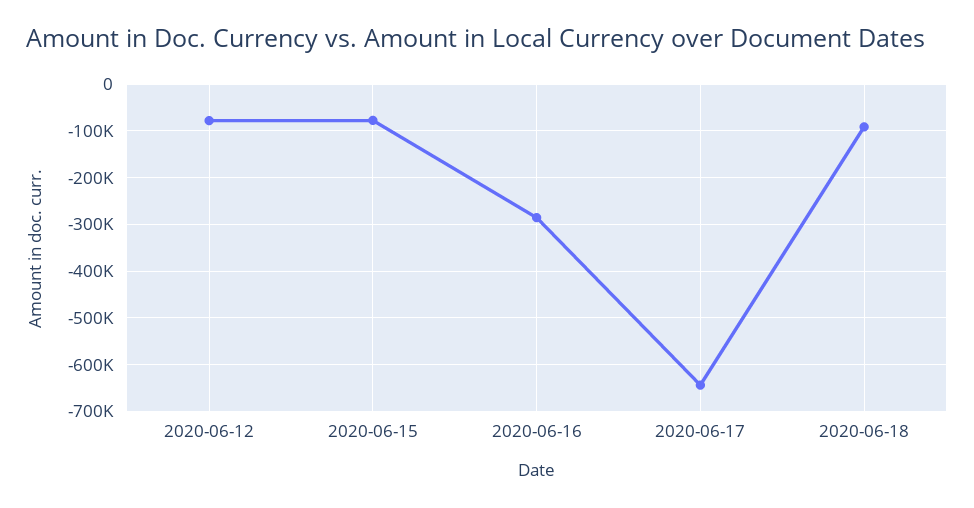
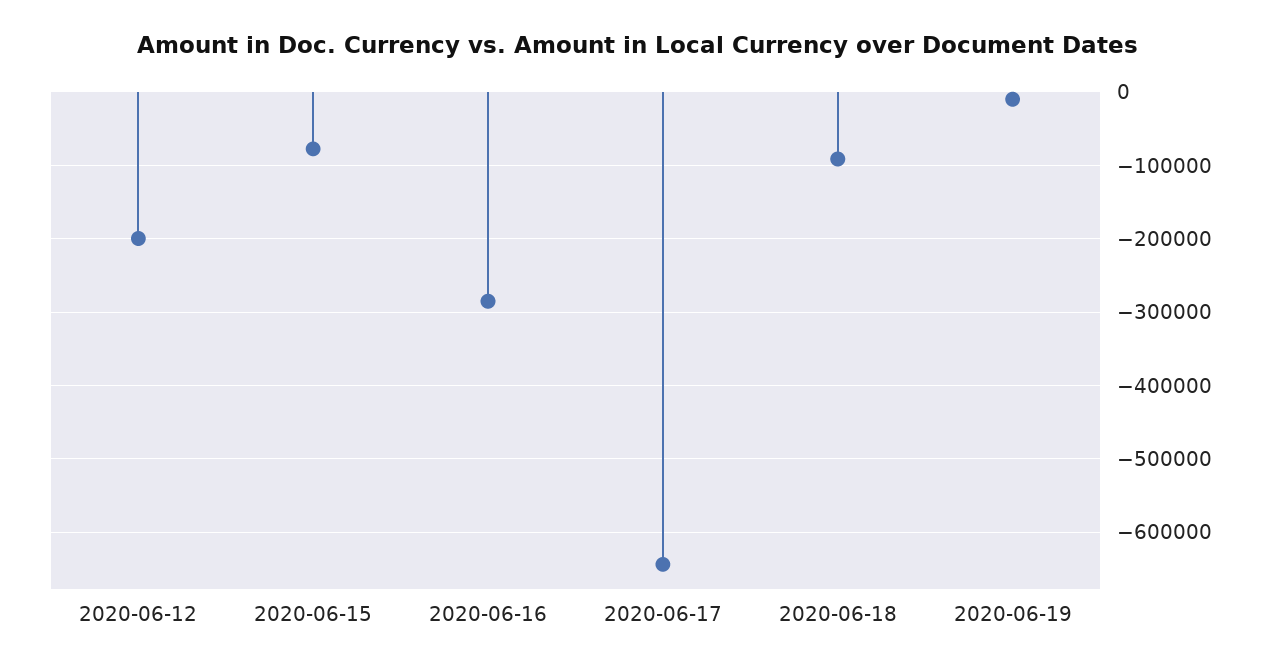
2020-06-12: -80000 -> -200000
2020-06-19: none -> -10000

